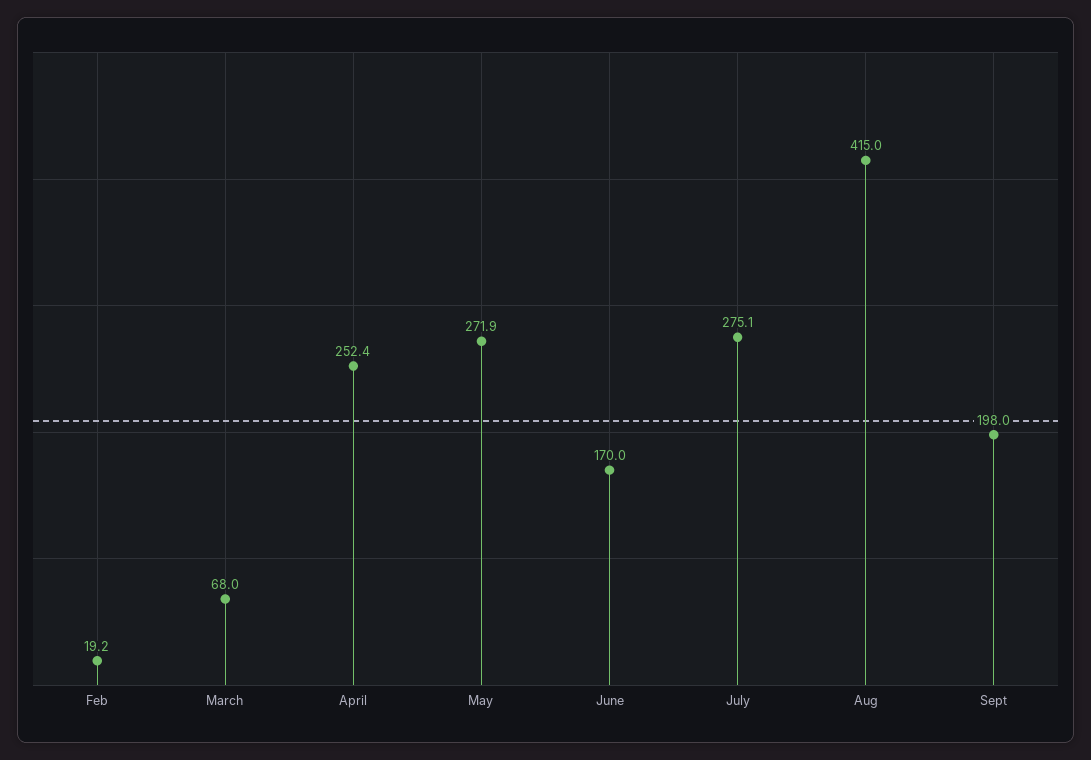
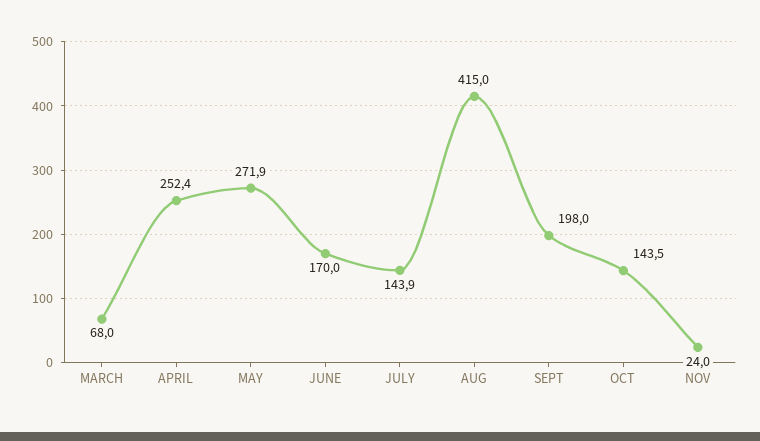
Feb: 19.2 -> none
July: 275.1 -> 143.9
OCT: none -> 143.5
NOV: none -> 24

